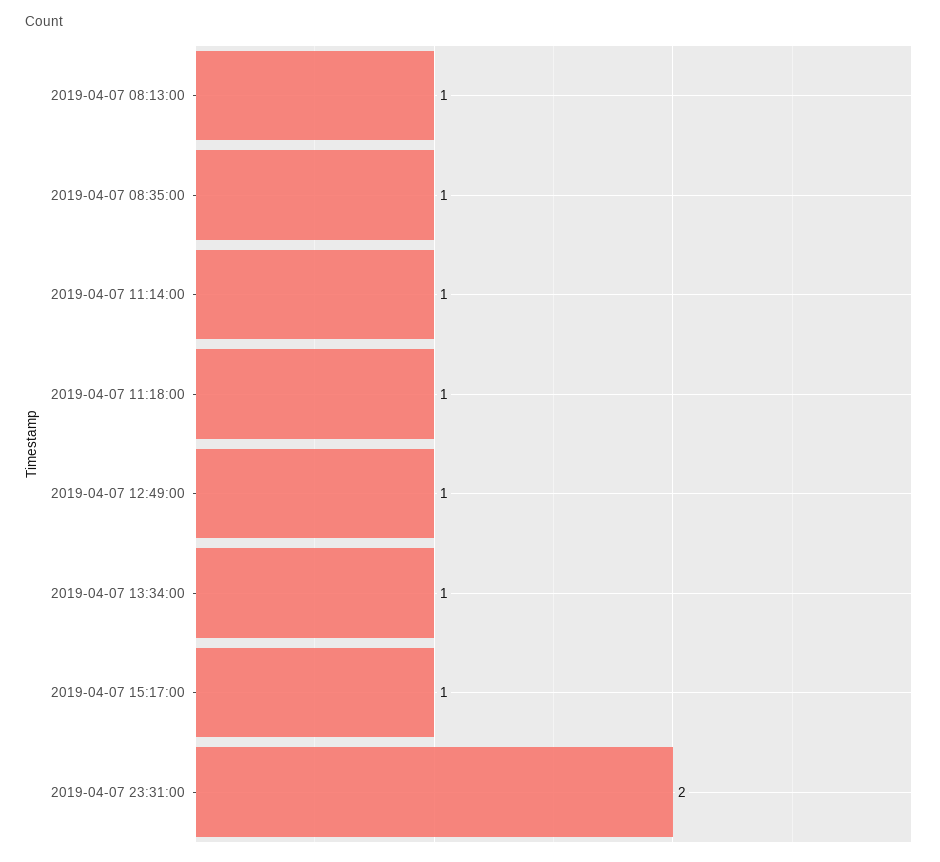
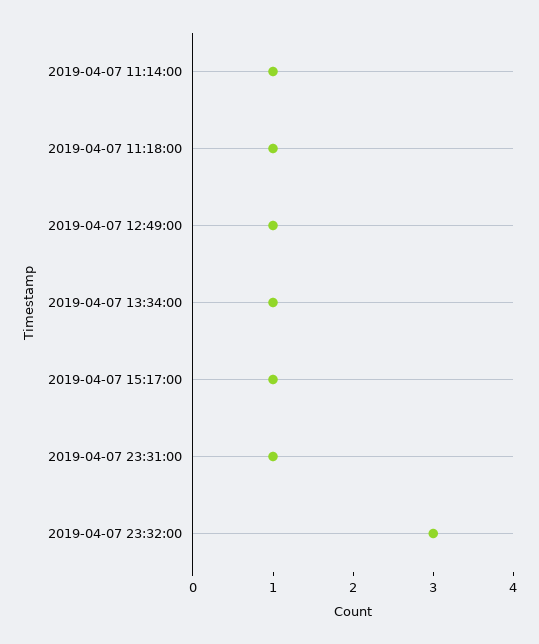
2019-04-07 08:13:00: 1 -> none
2019-04-07 08:35:00: 1 -> none
2019-04-07 23:31:00: 2 -> 1
2019-04-07 23:32:00: none -> 3

